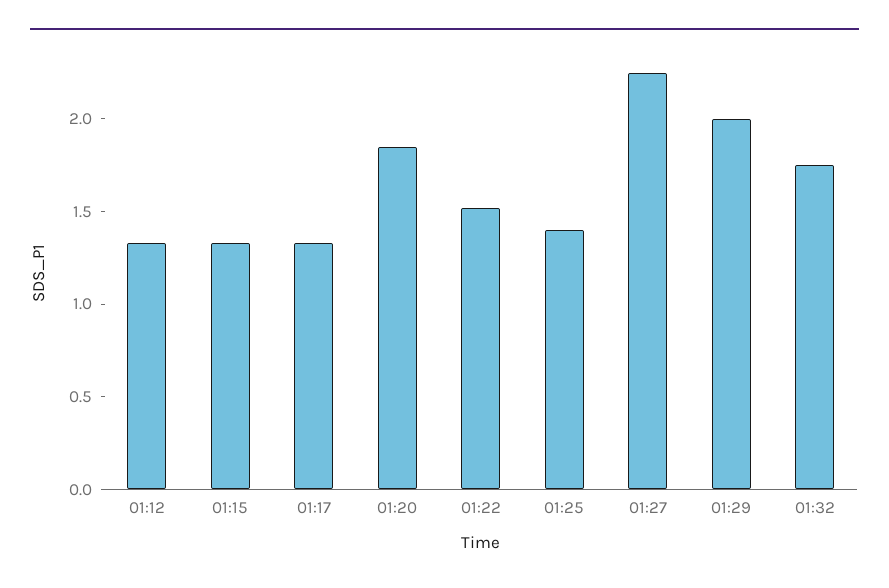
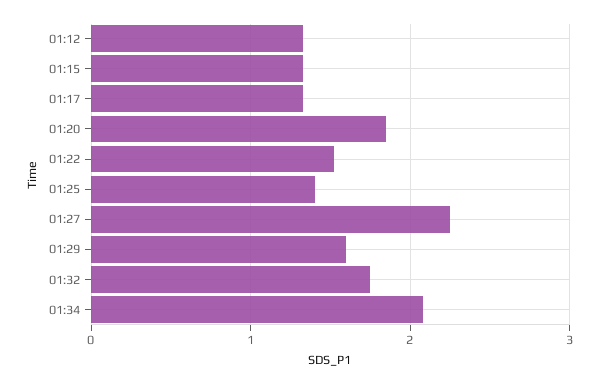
01:29: 2 -> 1.6
01:34: none -> 2.1

